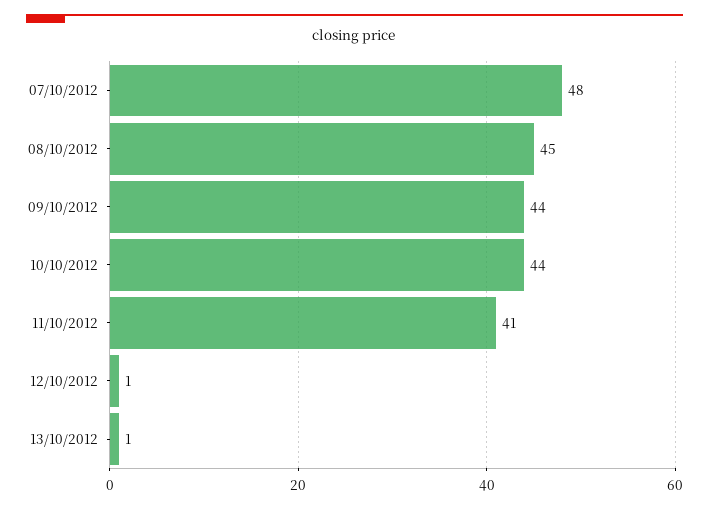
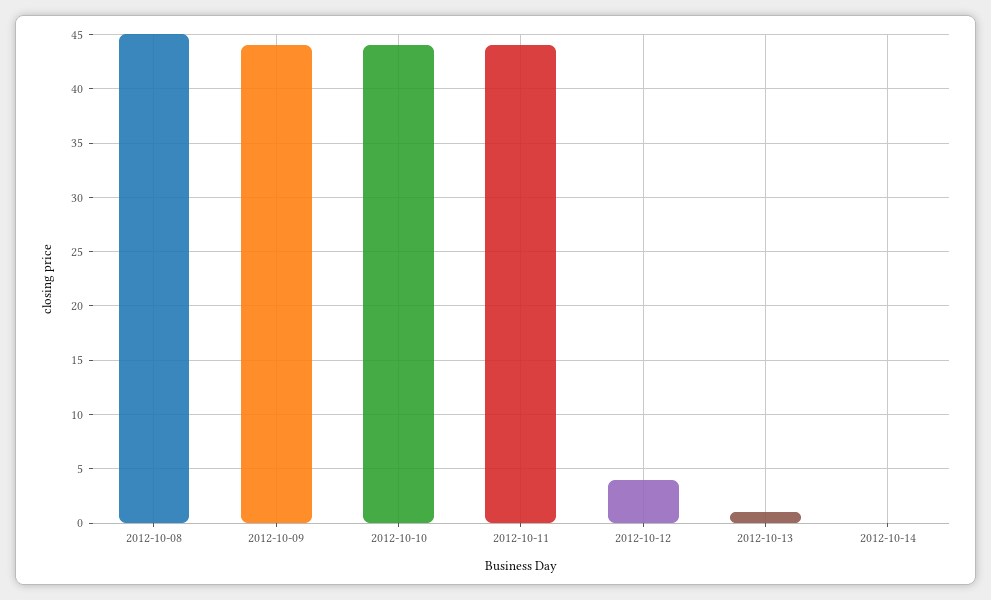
07/10/2012: 48 -> none
11/10/2012: 41 -> 44
12/10/2012: 1 -> 4
2012-10-14: none -> 0

